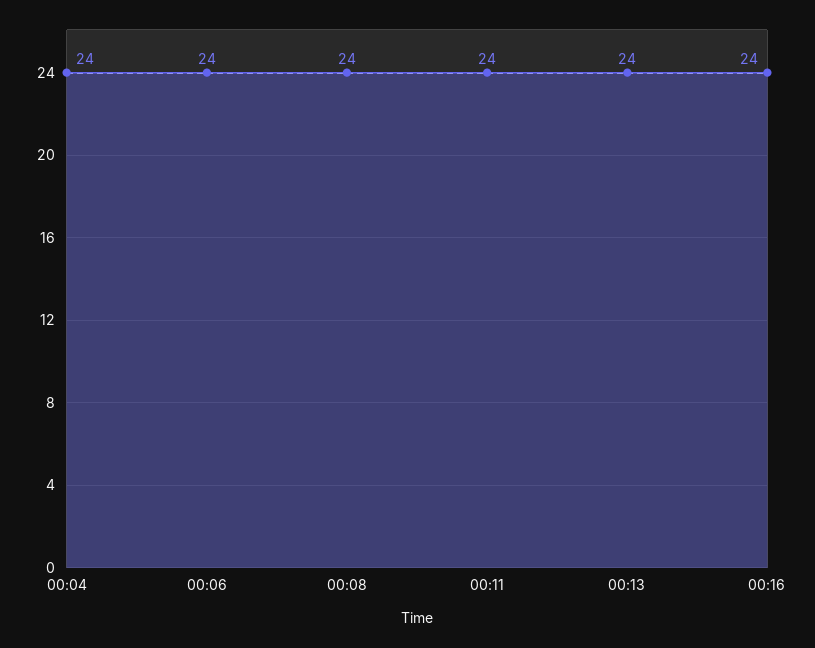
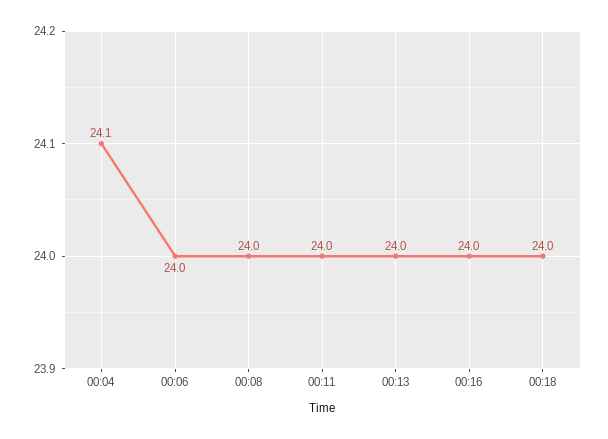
00:04: 24 -> 24.1
00:18: none -> 24

